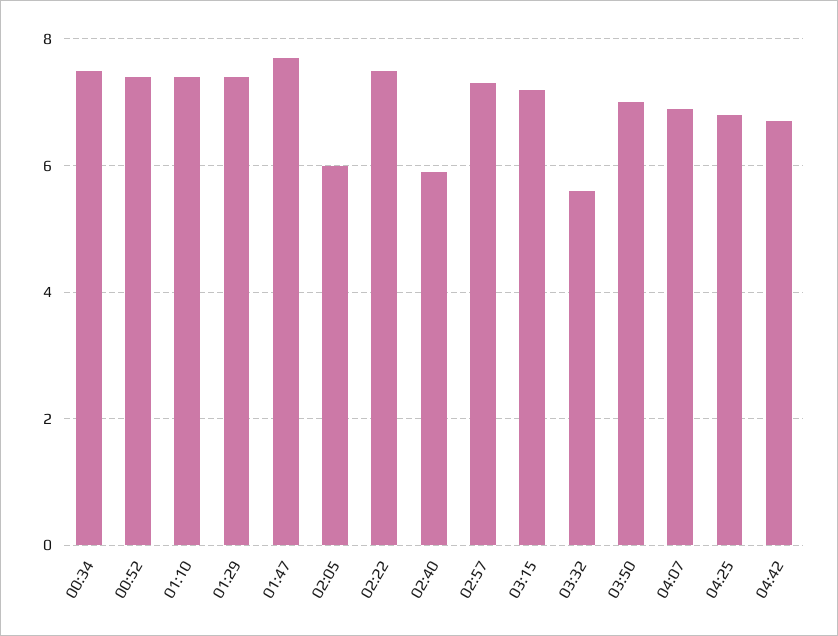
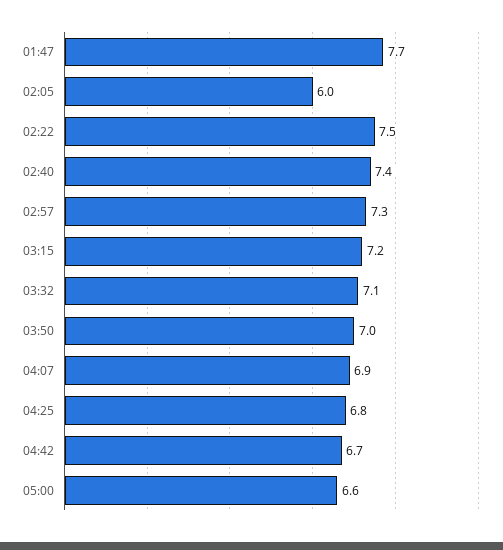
00:34: 7.5 -> none
00:52: 7.5 -> none
01:10: 7.5 -> none
01:29: 7.5 -> none
02:40: 6 -> 7.4
03:32: 5.5 -> 7.1
05:00: none -> 6.6

